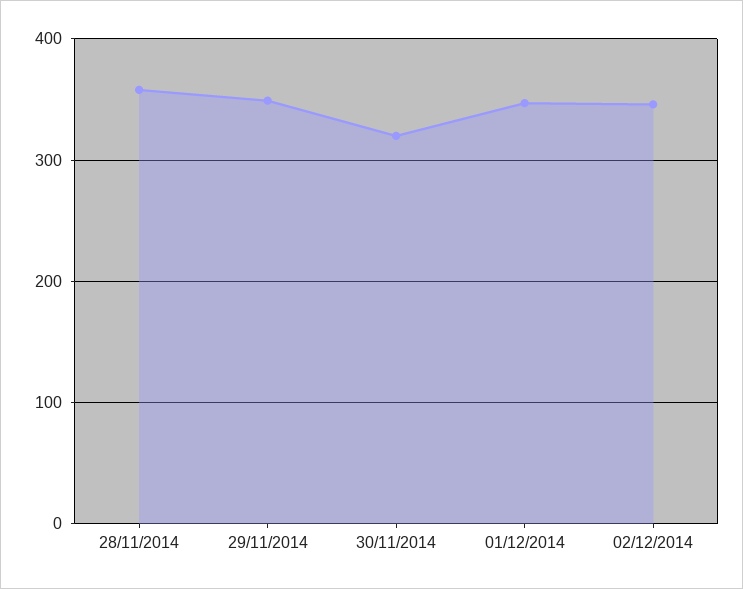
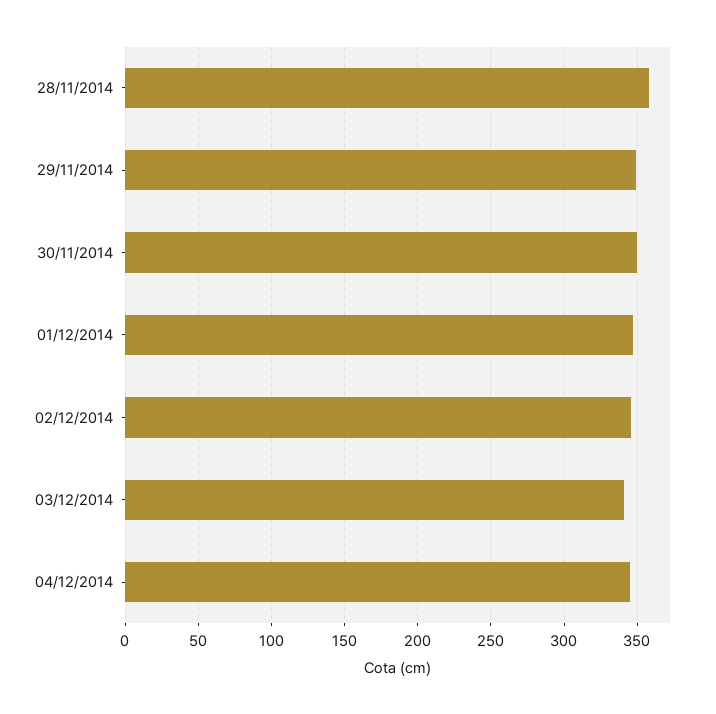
30/11/2014: 320 -> 350
03/12/2014: none -> 340
04/12/2014: none -> 345

